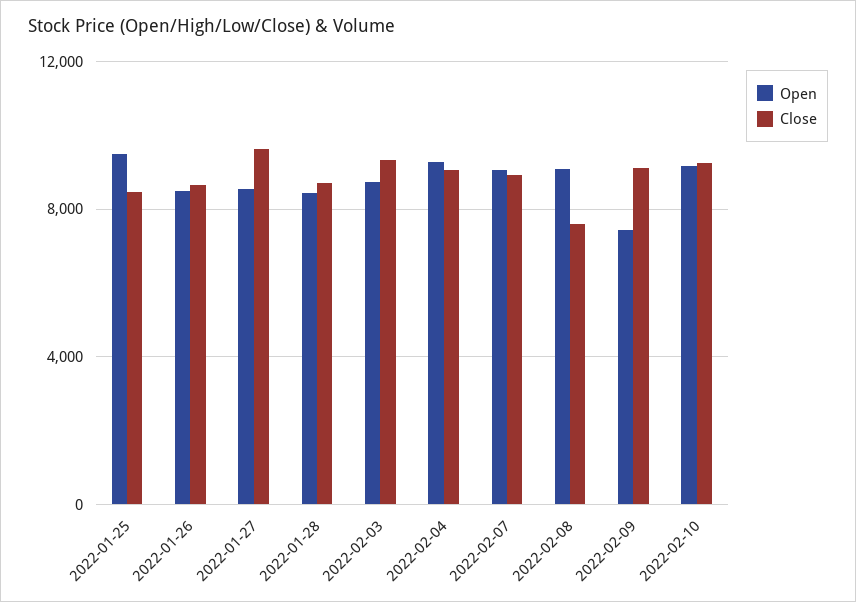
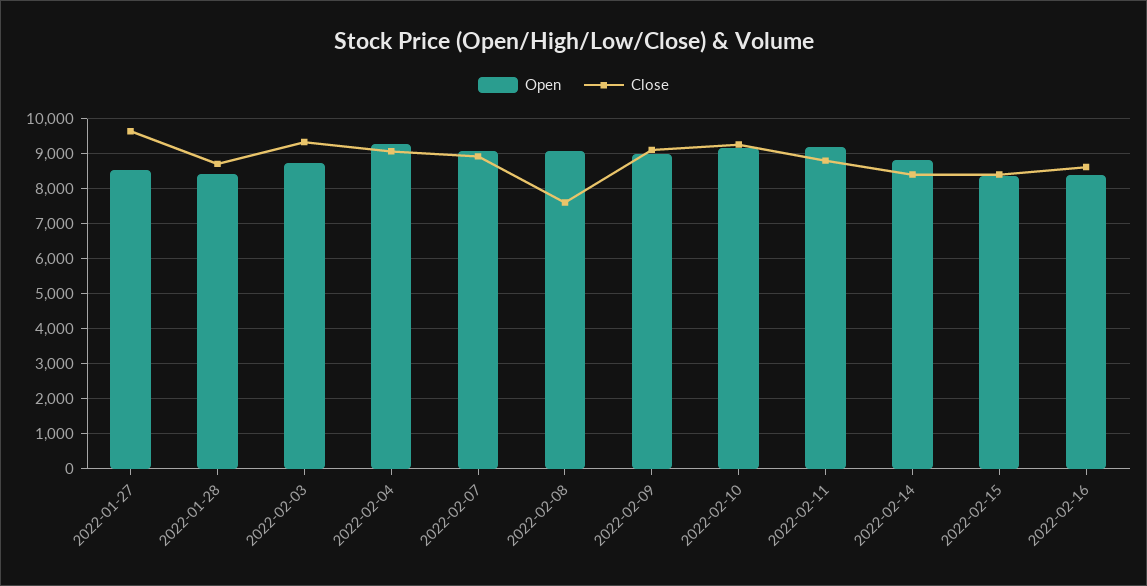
Open, 2022-01-25: 9500 -> none
Close, 2022-01-25: 8500 -> none
Open, 2022-01-26: 8500 -> none
Close, 2022-01-26: 8500 -> none
Open, 2022-02-09: 7500 -> 9000
Open, 2022-02-11: none -> 9200
Close, 2022-02-11: none -> 8800
Open, 2022-02-14: none -> 8800
Close, 2022-02-14: none -> 8400
Open, 2022-02-15: none -> 8400
Close, 2022-02-15: none -> 8400
Open, 2022-02-16: none -> 8400
Close, 2022-02-16: none -> 8600

